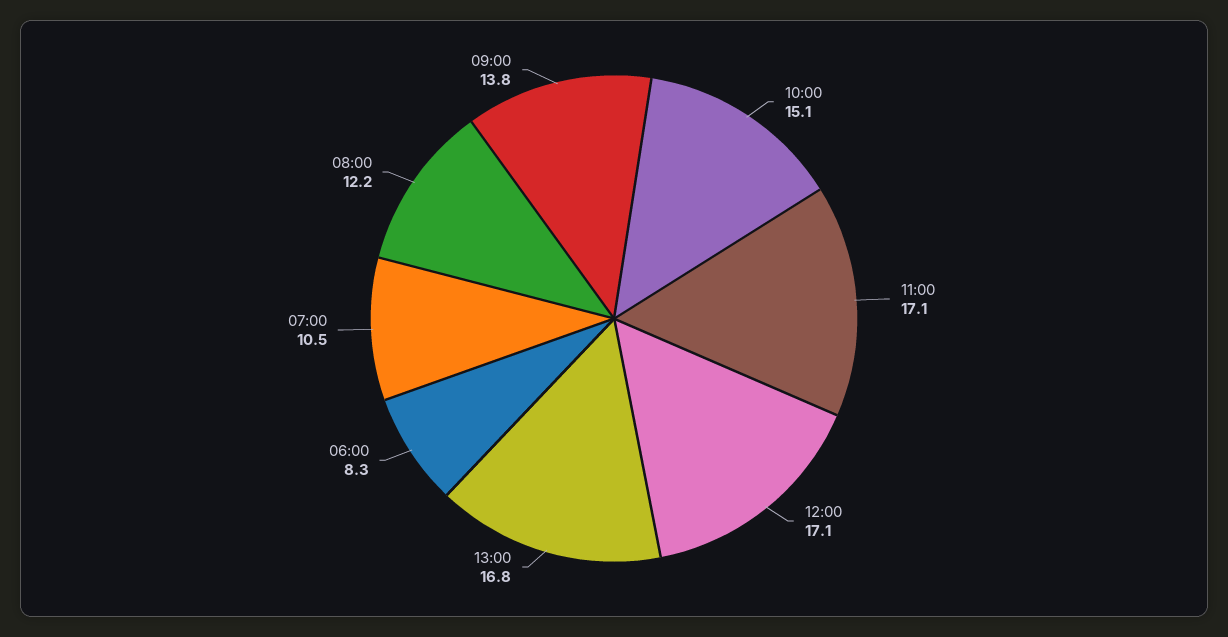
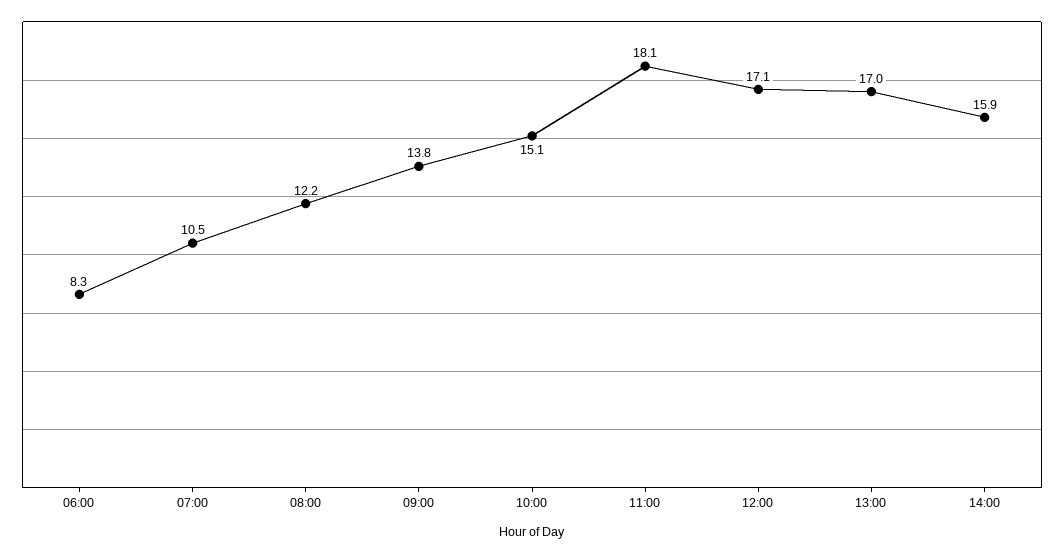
11:00: 17.1 -> 18.1
13:00: 16.8 -> 17
14:00: none -> 15.9

